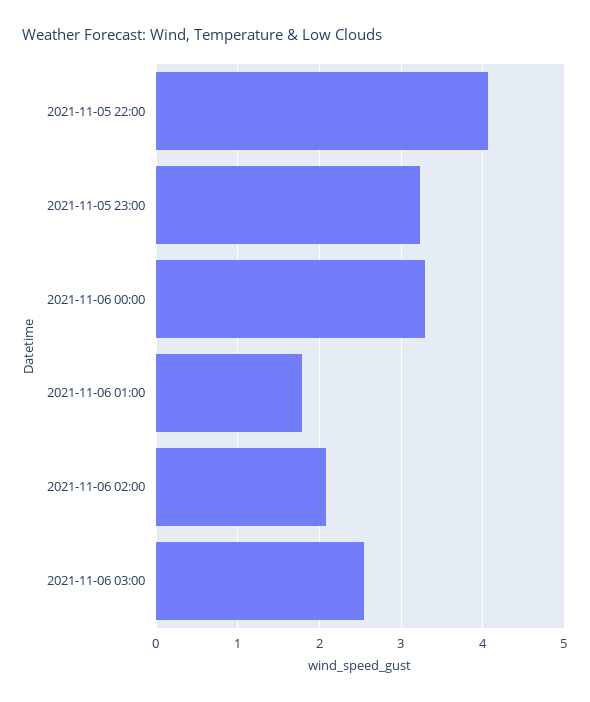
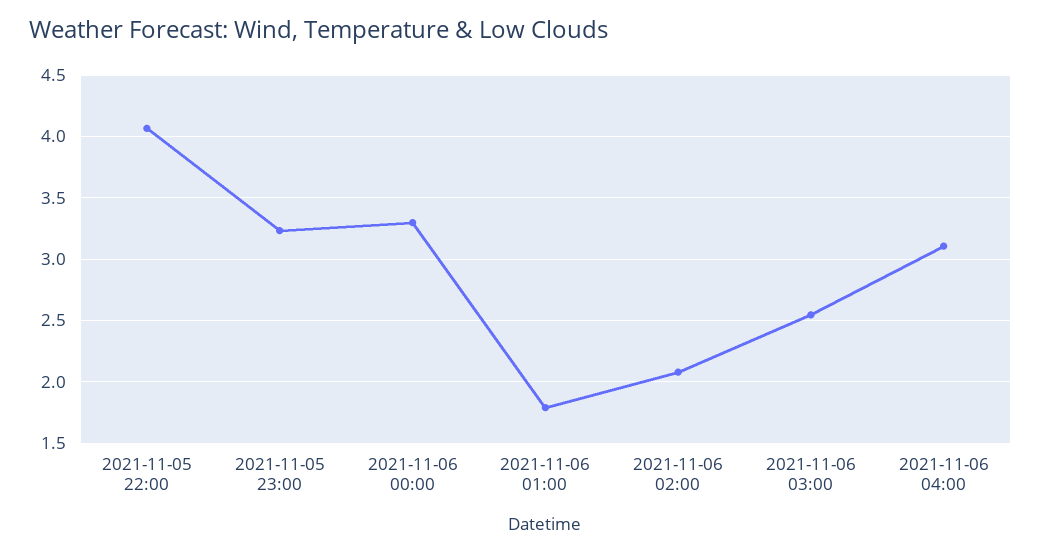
2021-11-06 04:00: none -> 3.1

